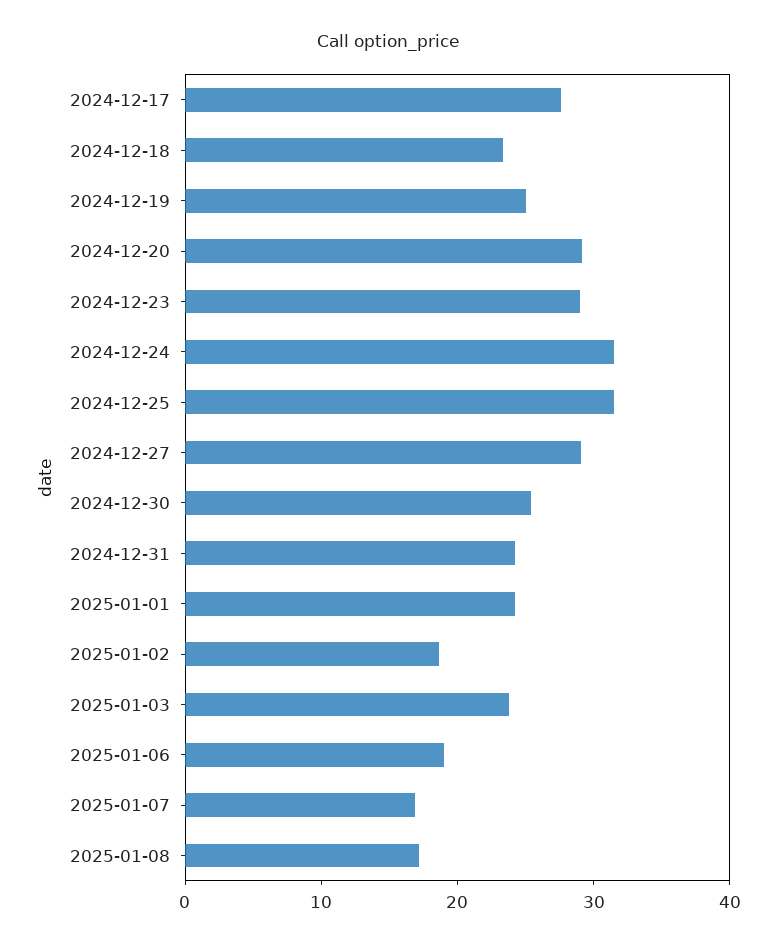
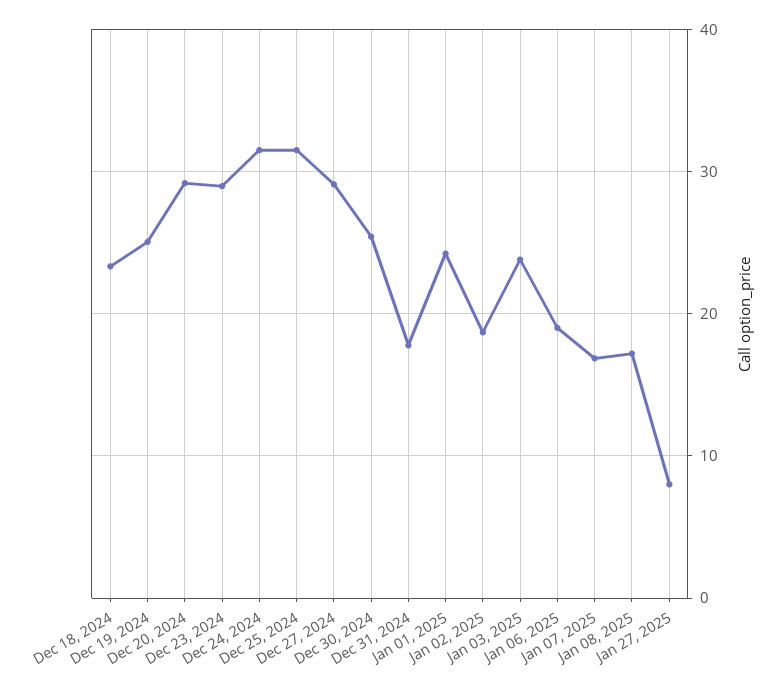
2024-12-17: 28 -> none
2024-12-31: 24 -> 18
Jan 27, 2025: none -> 8

